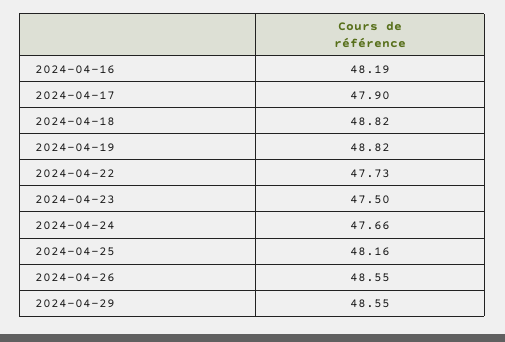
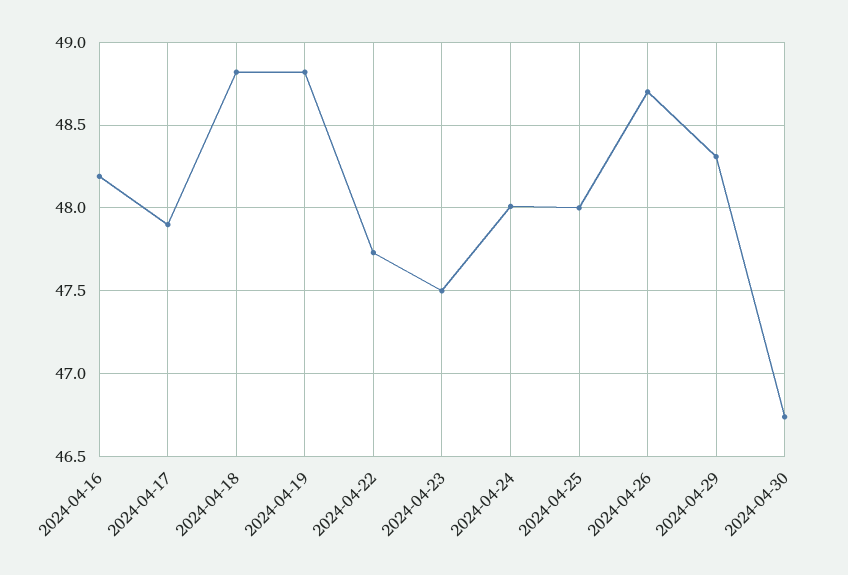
2024-04-24: 47.66 -> 48
2024-04-25: 48.16 -> 48
2024-04-26: 48.55 -> 48.7
2024-04-29: 48.55 -> 48.3
2024-04-30: none -> 46.75

